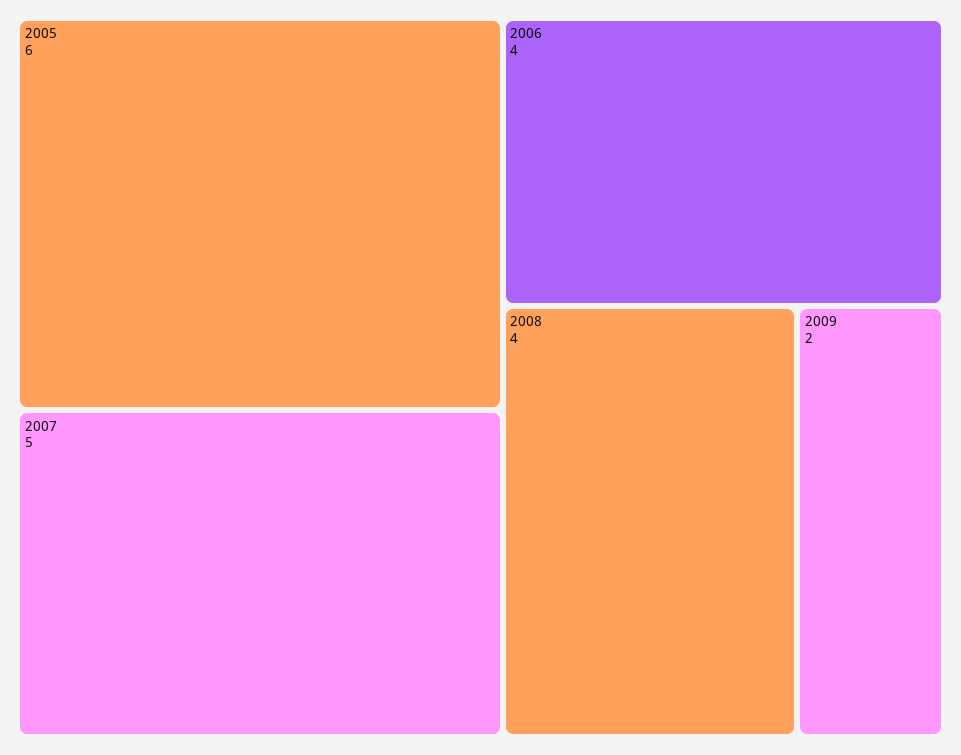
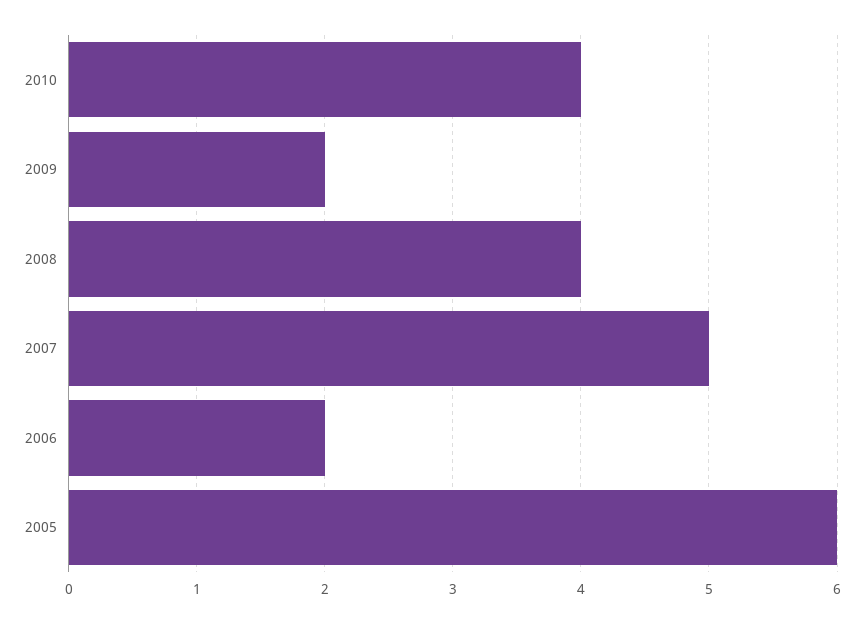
2006: 4 -> 2
2010: none -> 4

